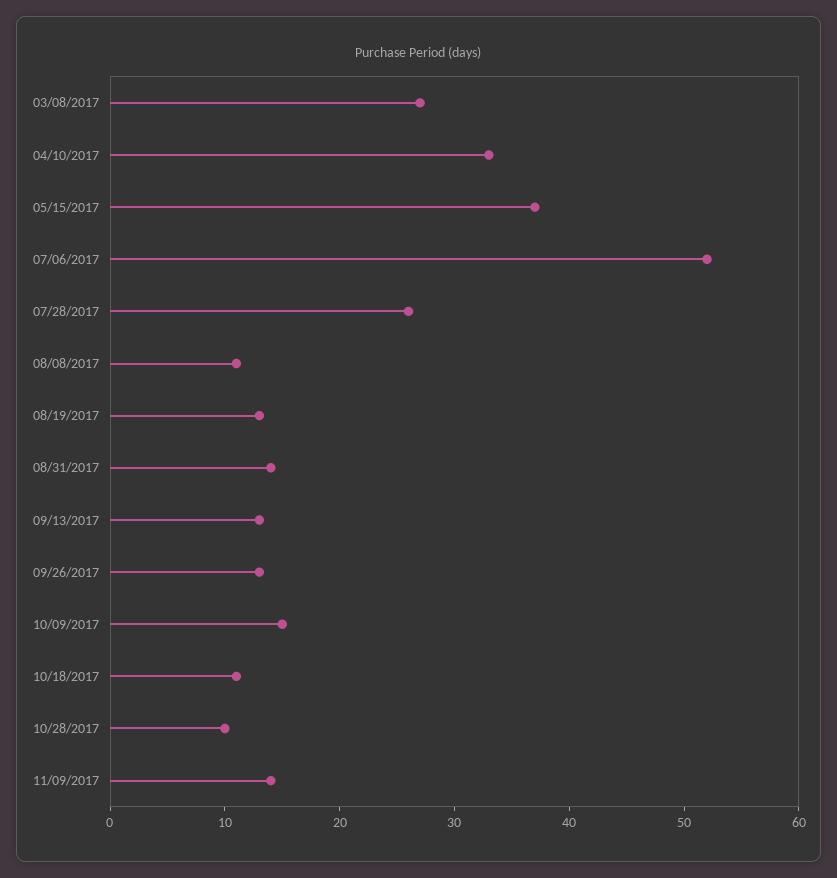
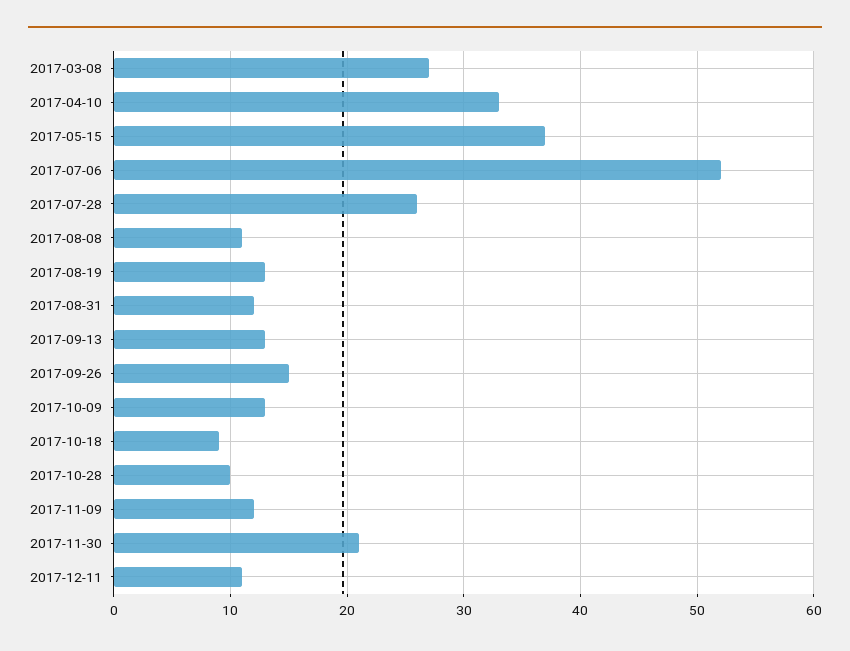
08/31/2017: 14 -> 12
09/26/2017: 13 -> 15
10/09/2017: 15 -> 13
10/18/2017: 11 -> 9
11/09/2017: 14 -> 12
2017-11-30: none -> 21
2017-12-11: none -> 11

